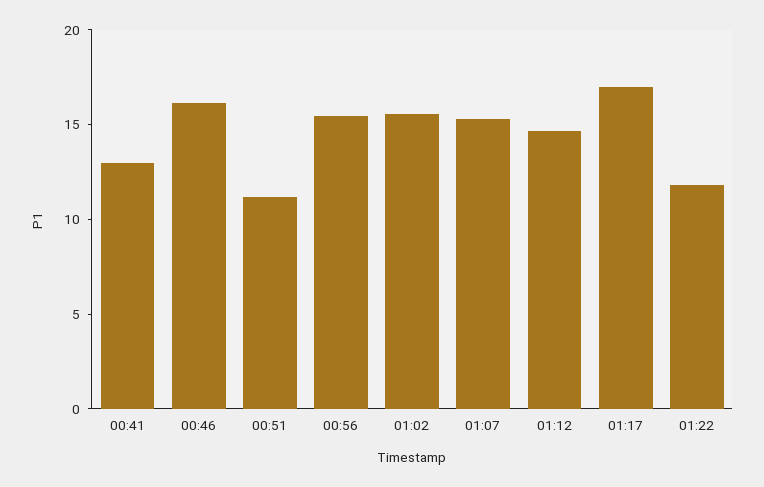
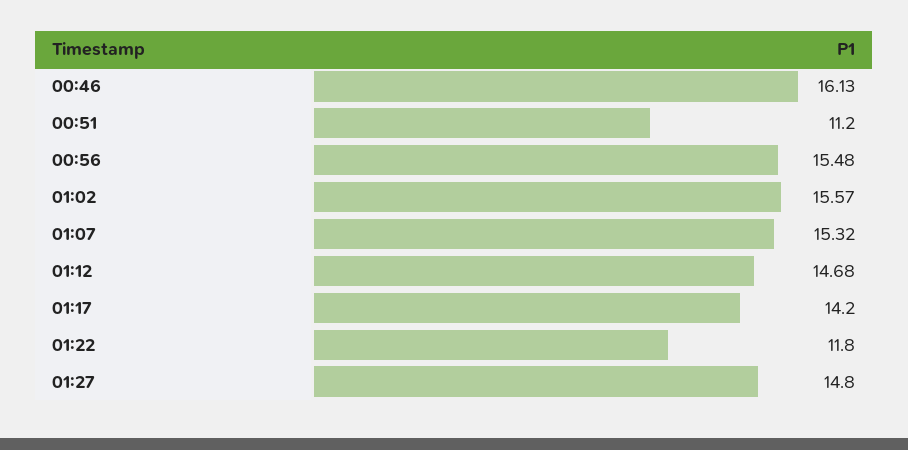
00:41: 13 -> none
01:17: 17 -> 14.2
01:27: none -> 14.8

